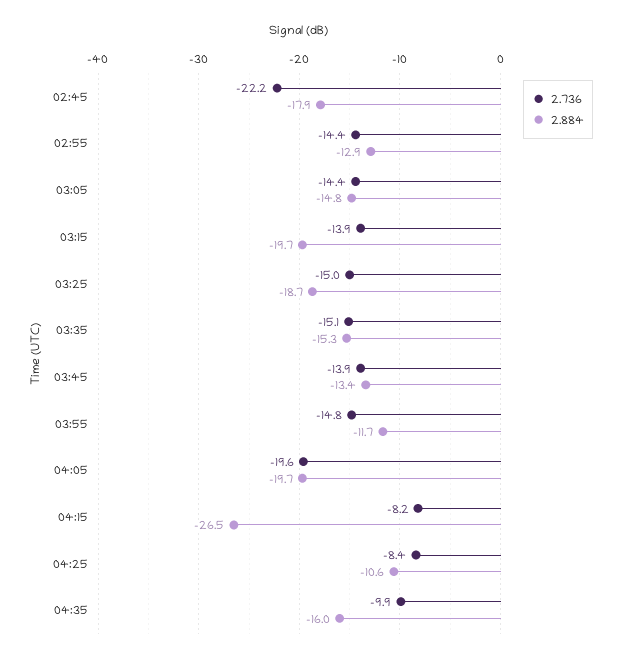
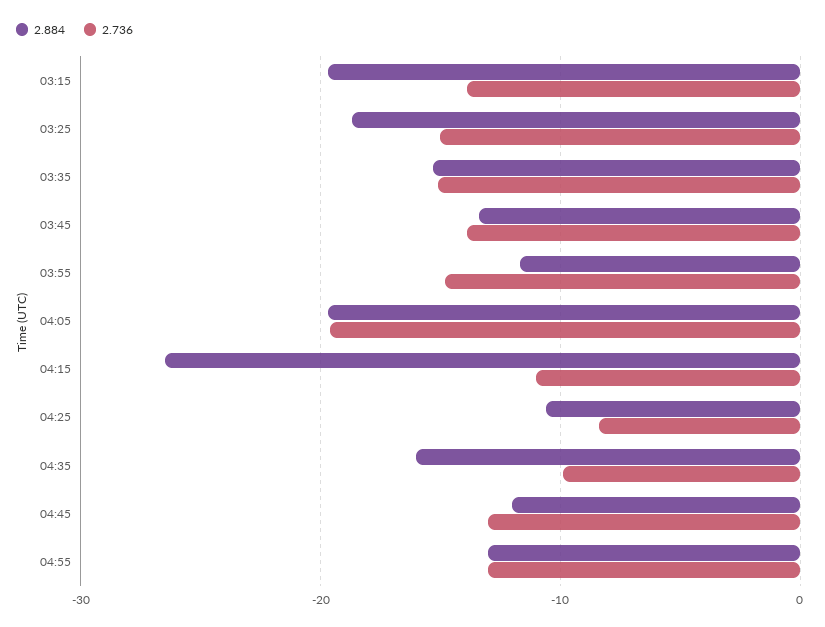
2.736, 02:45: -22.2 -> none
2.884, 02:45: -17.9 -> none
2.736, 02:55: -14.4 -> none
2.884, 02:55: -12.9 -> none
2.736, 03:05: -14.4 -> none
2.884, 03:05: -14.8 -> none
2.736, 04:15: -8.2 -> -11
2.884, 04:45: none -> -12
2.736, 04:45: none -> -13
2.884, 04:55: none -> -13
2.736, 04:55: none -> -13

